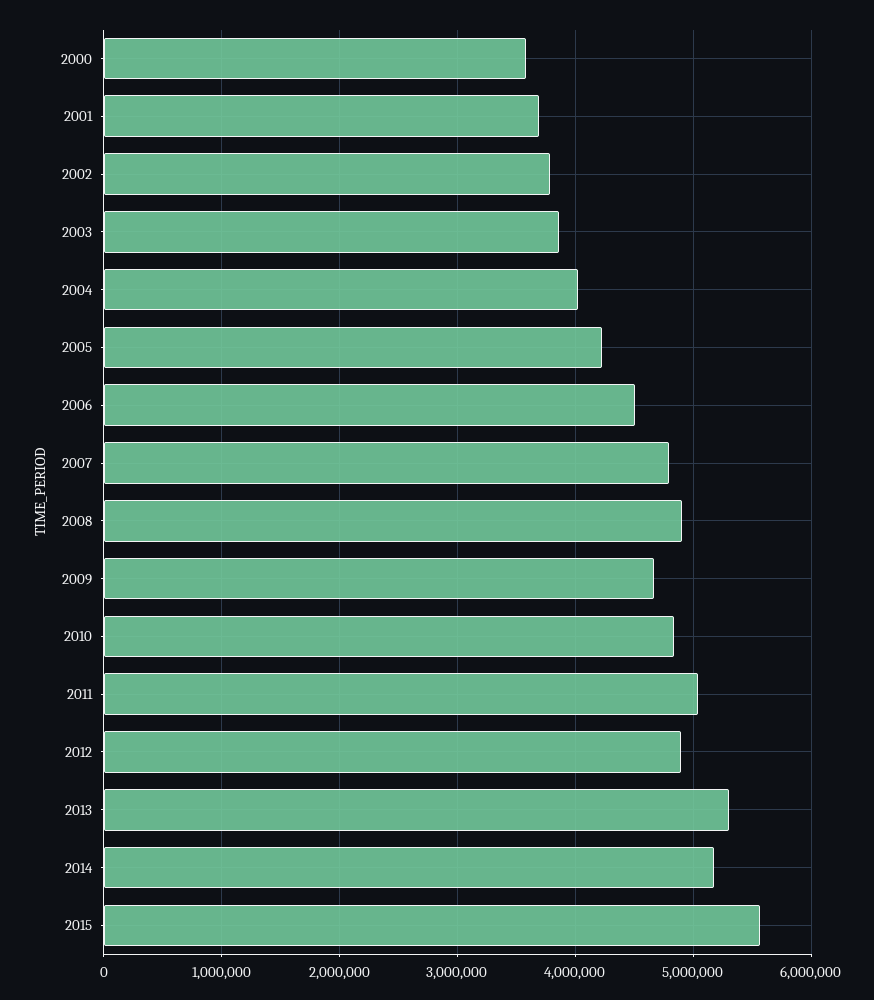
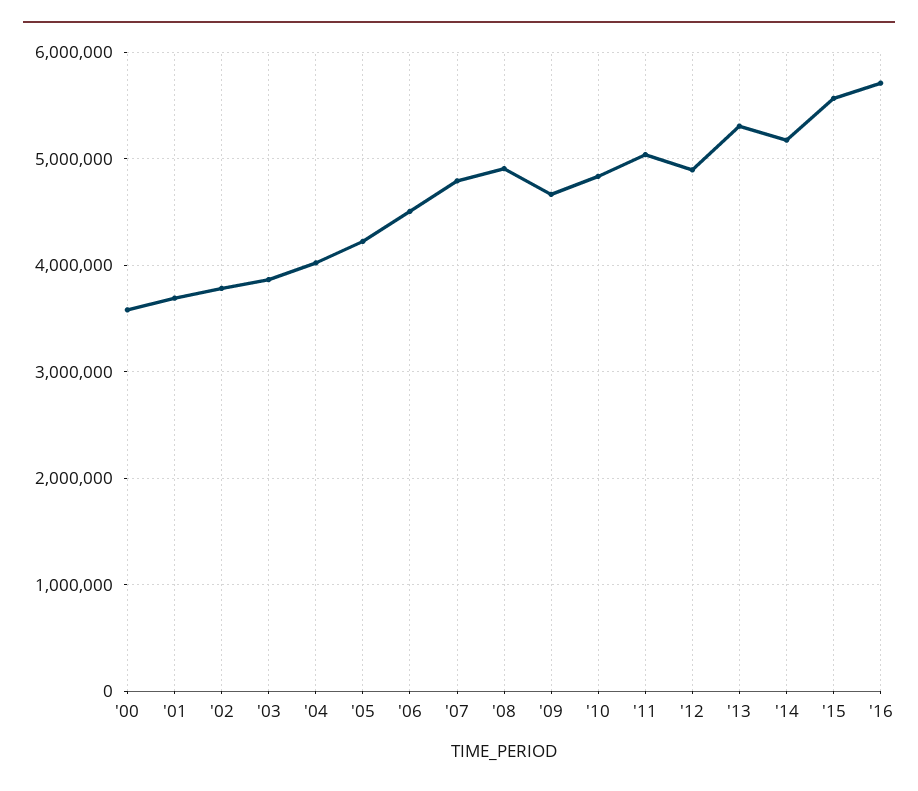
'16: none -> 5700000

